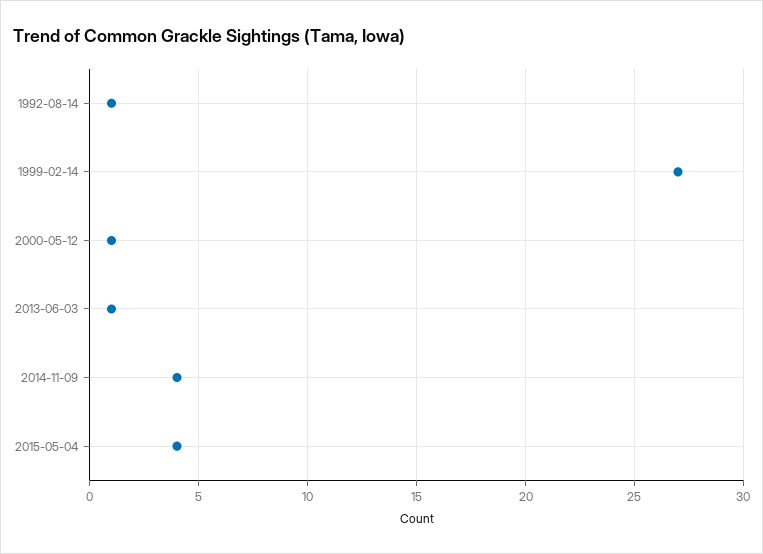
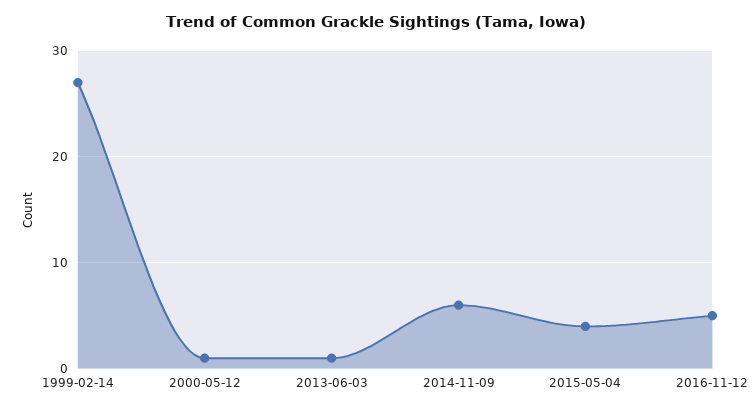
1992-08-14: 1 -> none
2014-11-09: 4 -> 6
2016-11-12: none -> 5

